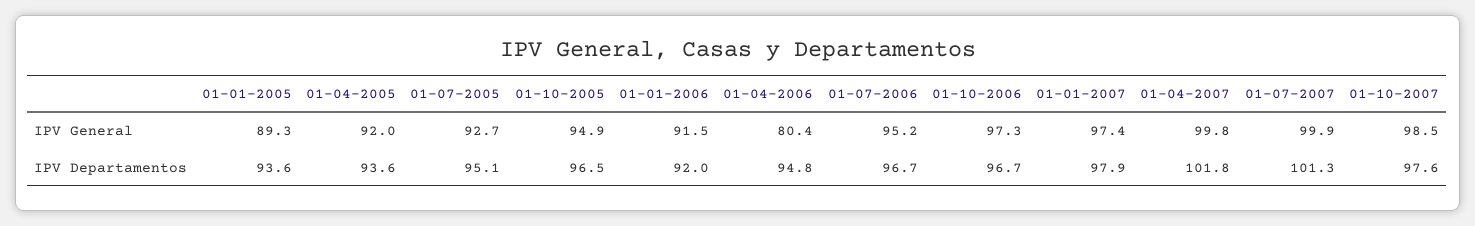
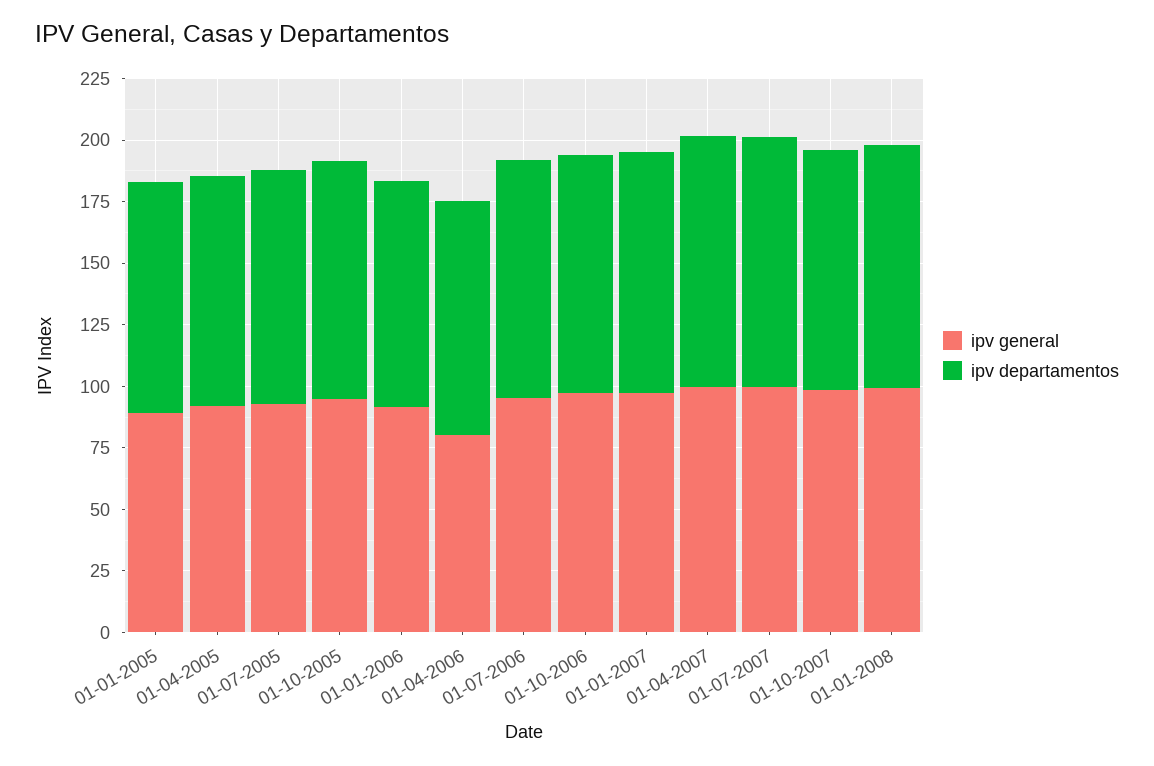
IPV General, 01-01-2008: none -> 100
IPV Departamentos, 01-01-2008: none -> 100

